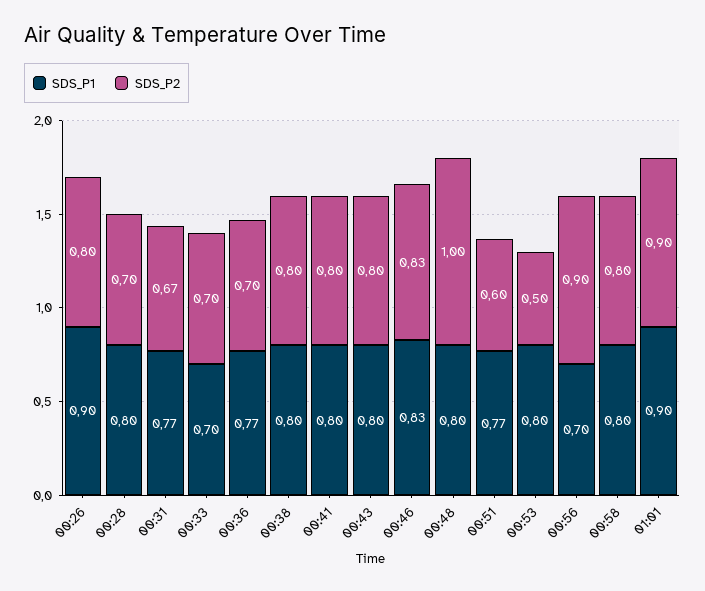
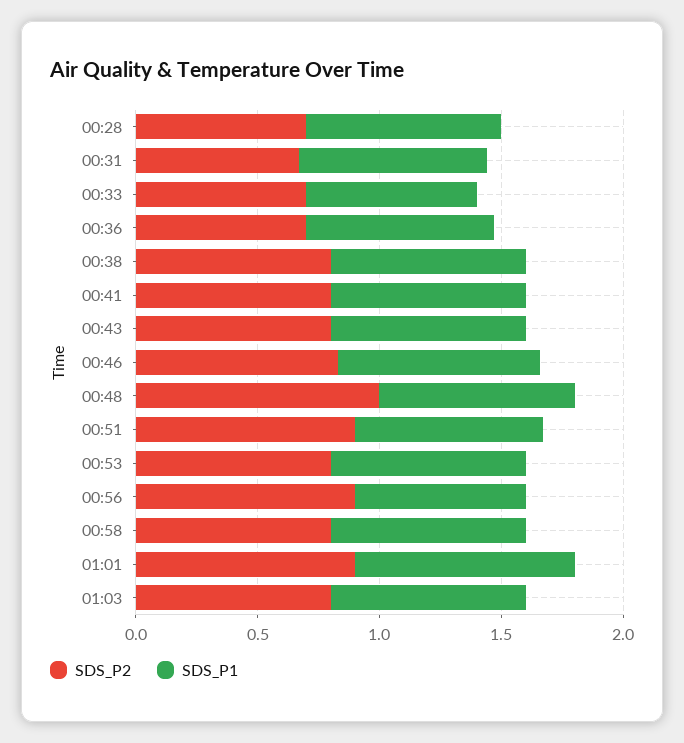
SDS_P1, 00:26: 0.9 -> none
SDS_P2, 00:26: 0.8 -> none
SDS_P2, 00:51: 0.6 -> 0.9
SDS_P2, 00:53: 0.5 -> 0.8
SDS_P2, 01:03: none -> 0.8
SDS_P1, 01:03: none -> 0.8

